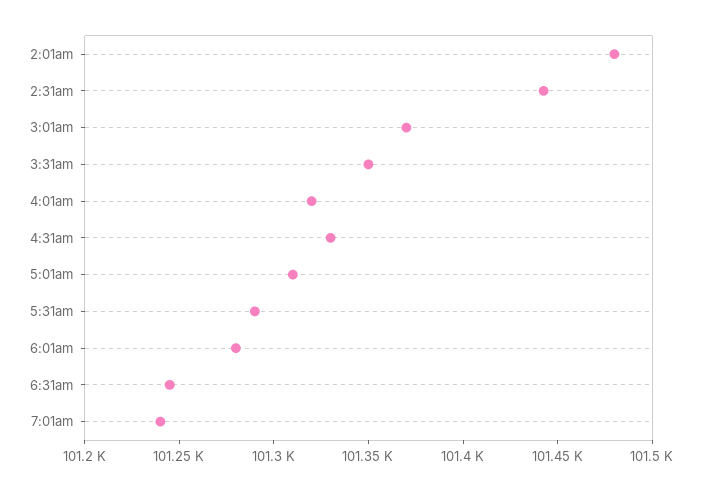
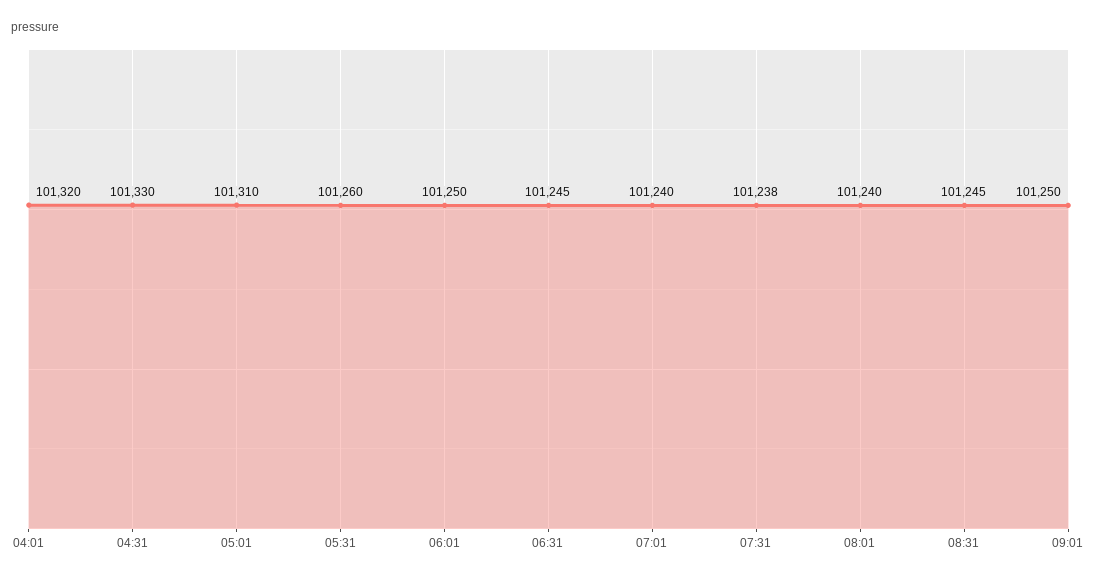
2:01am: 101480 -> none
2:31am: 101440 -> none
3:01am: 101370 -> none
3:31am: 101350 -> none
5:31am: 101290 -> 101260
6:01am: 101280 -> 101250
07:31: none -> 101238
08:01: none -> 101240
08:31: none -> 101245
09:01: none -> 101250

